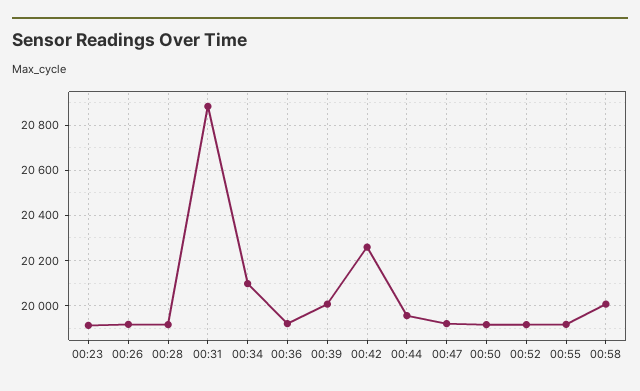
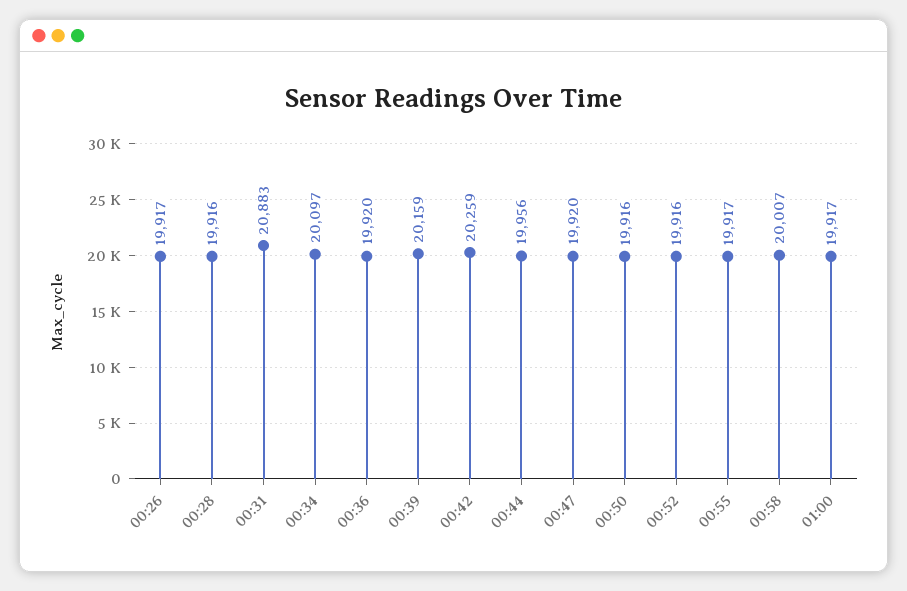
00:23: 19900 -> none
00:39: 20000 -> 20159
01:00: none -> 19917

